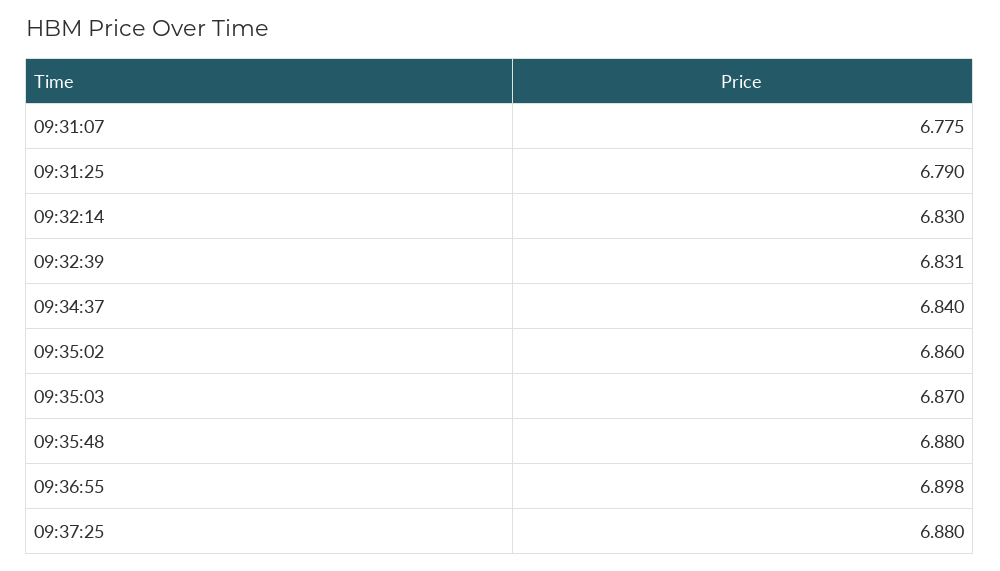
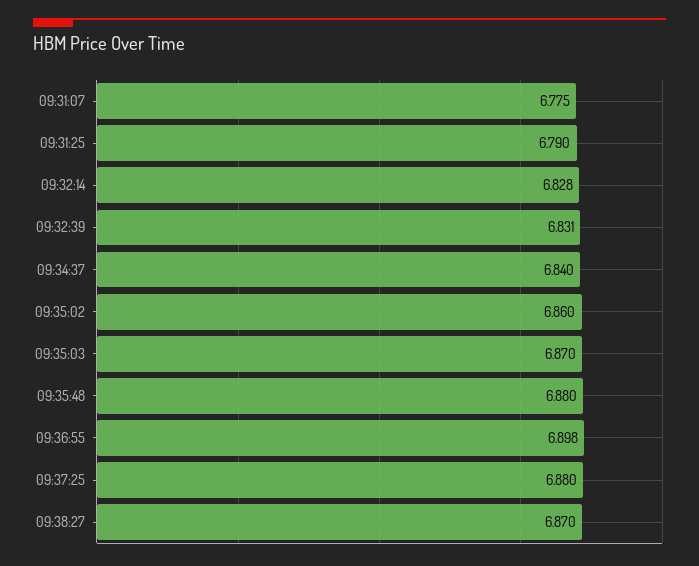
09:32:14: 6.83 -> 6.828
09:38:27: none -> 6.87

